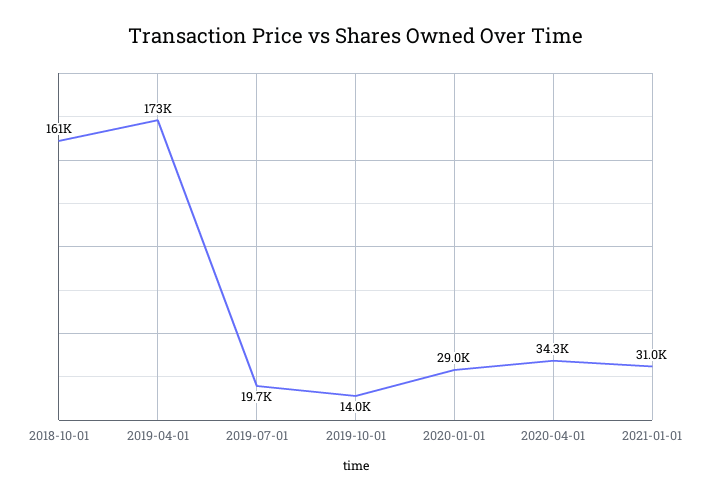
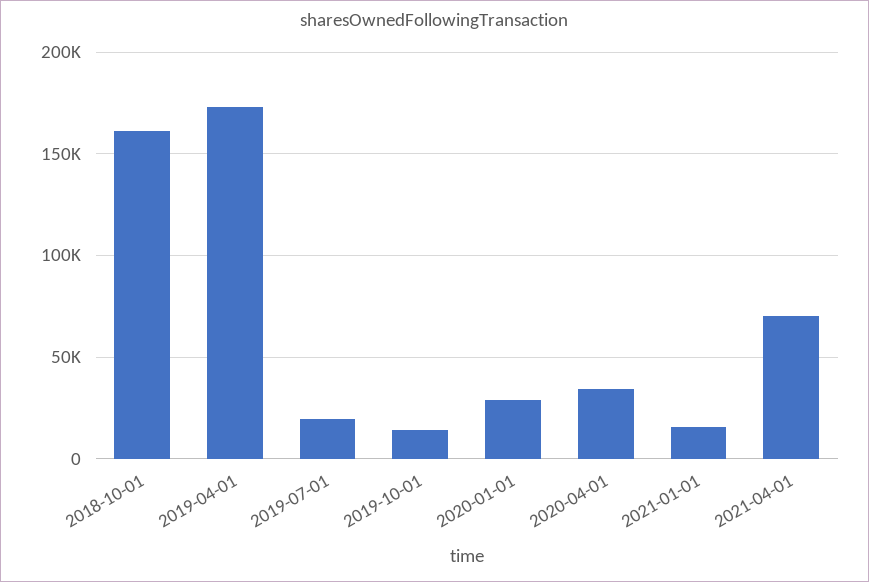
2021-01-01: 31000 -> 15000
2021-04-01: none -> 70000

